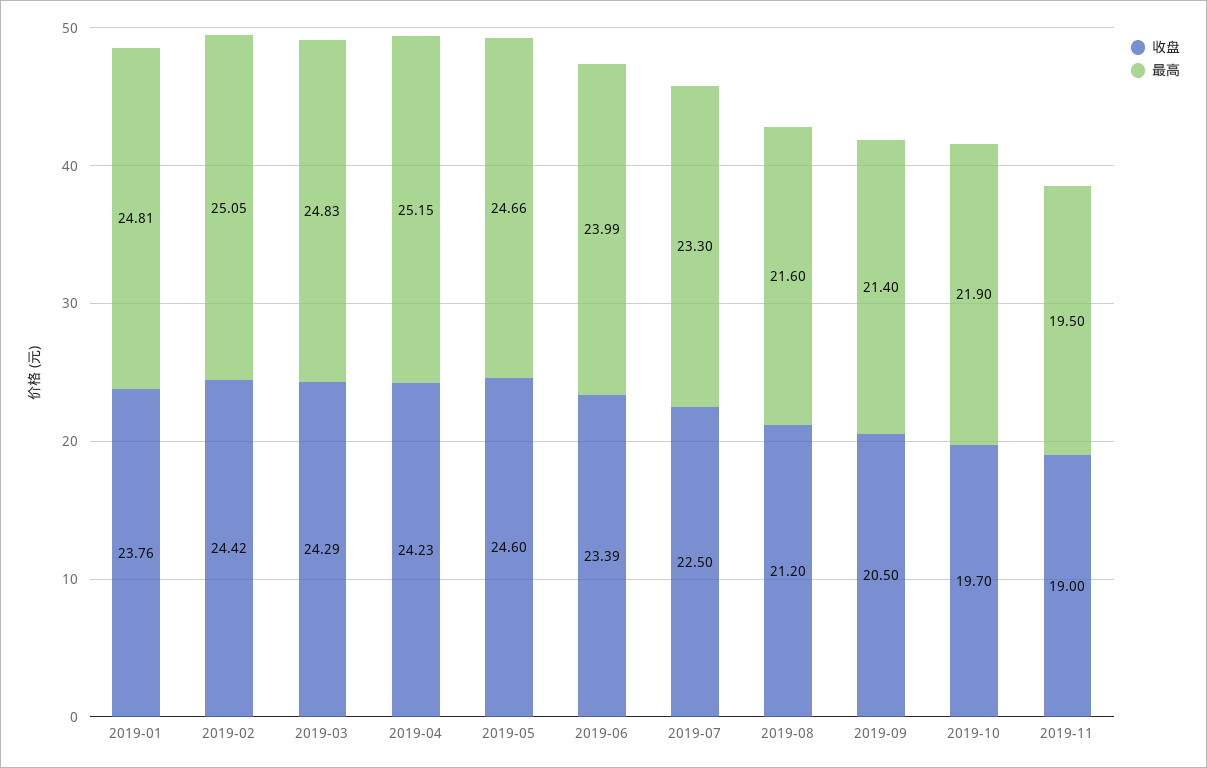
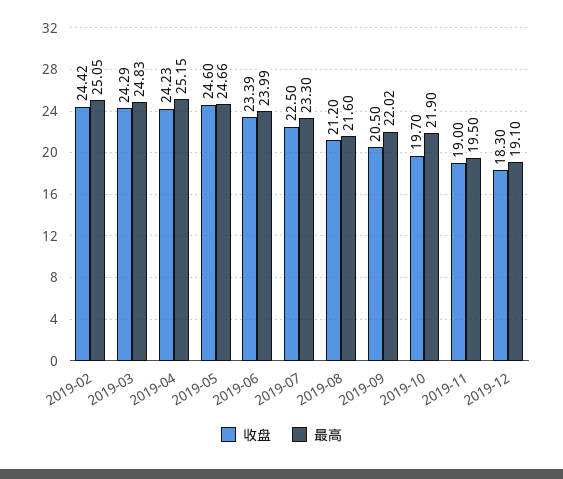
收盘, 2019-01: 23.76 -> none
最高, 2019-01: 24.81 -> none
最高, 2019-09: 21.4 -> 22.02
收盘, 2019-12: none -> 18.3
最高, 2019-12: none -> 19.1

